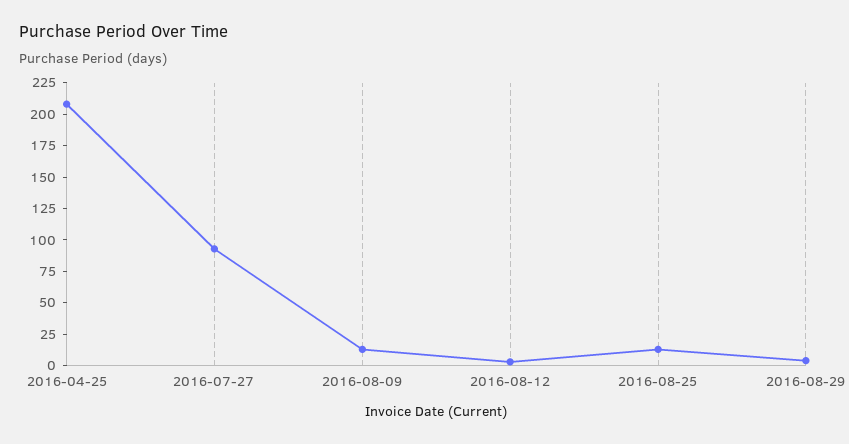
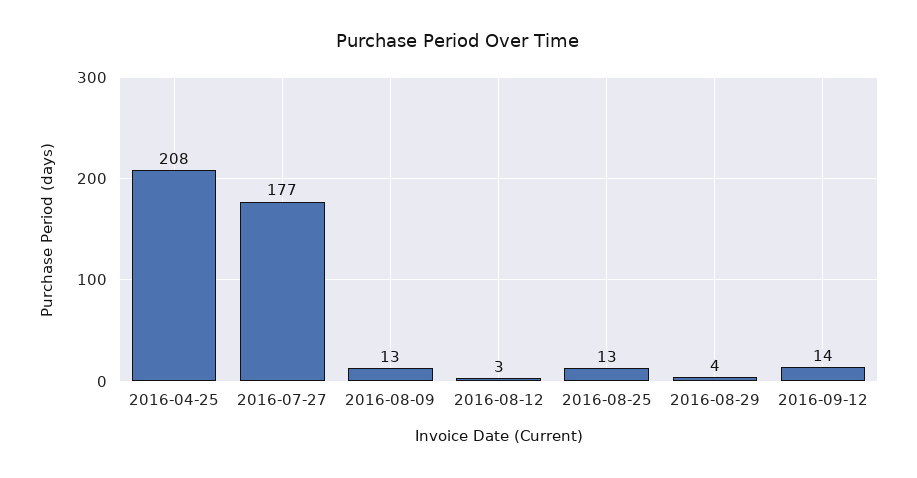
2016-07-27: 100 -> 177
2016-09-12: none -> 14

